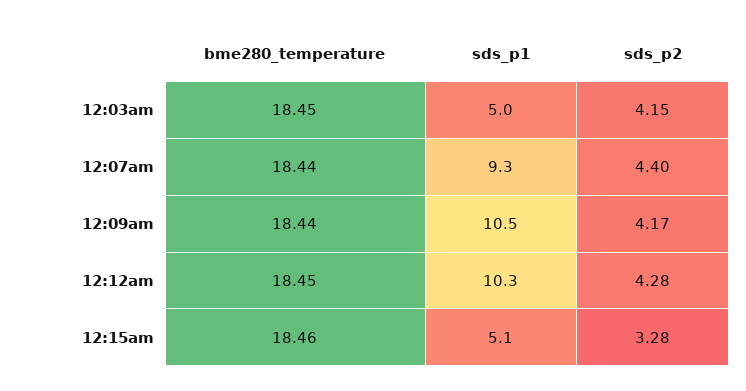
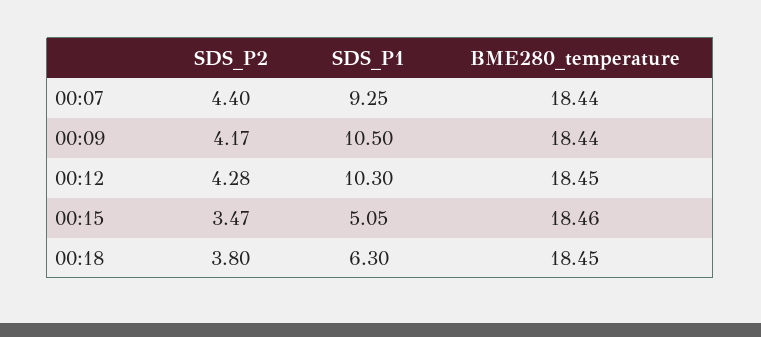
bme280_temperature, 12:03am: 18.45 -> none
sds_p1, 12:03am: 5 -> none
sds_p2, 12:03am: 4.15 -> none
sds_p2, 12:15am: 3.28 -> 3.47
sds_p2, 00:18: none -> 3.8
sds_p1, 00:18: none -> 6.3
bme280_temperature, 00:18: none -> 18.45

